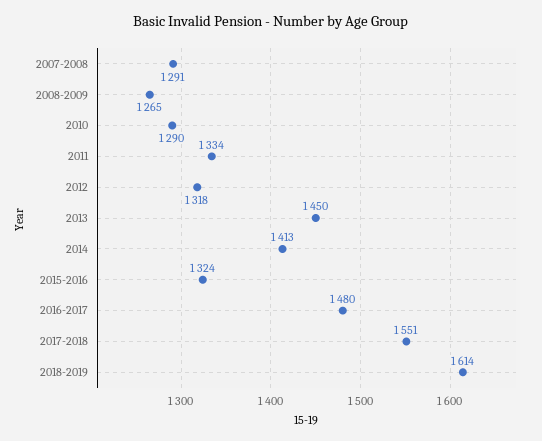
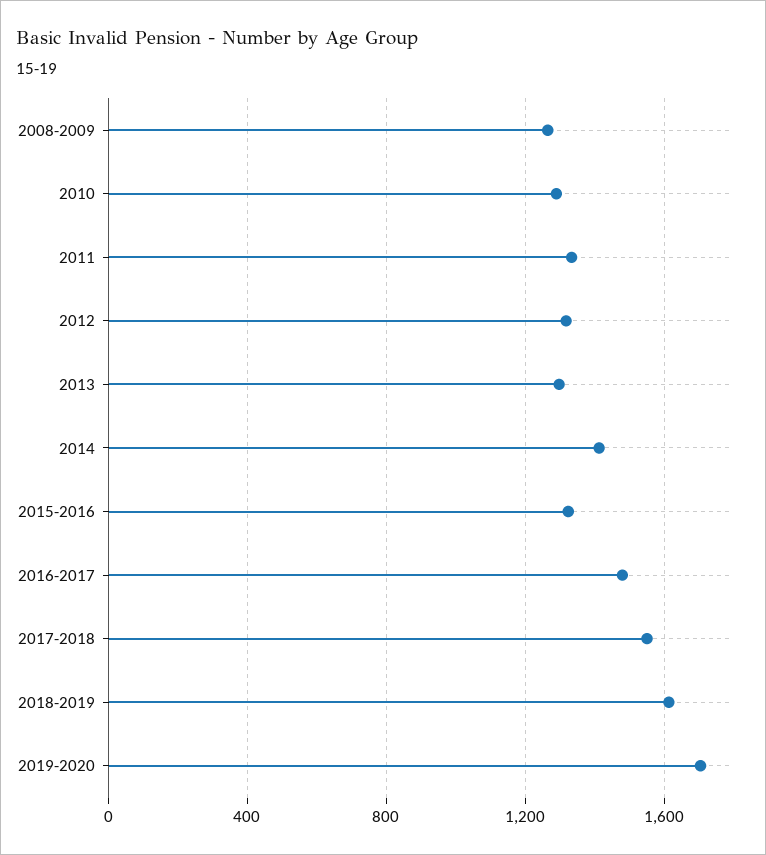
2007-2008: 1291 -> none
2013: 1450 -> 1300
2019-2020: none -> 1700

